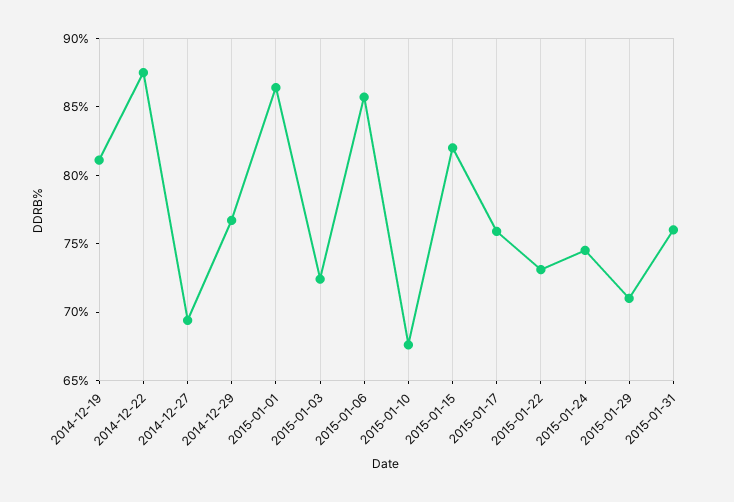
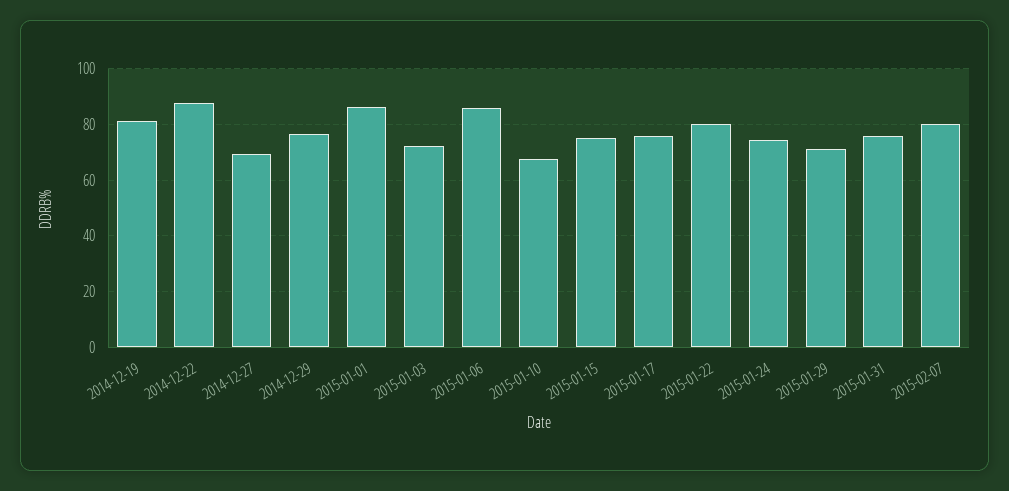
2015-01-15: 82 -> 75
2015-01-22: 73 -> 80
2015-02-07: none -> 80

